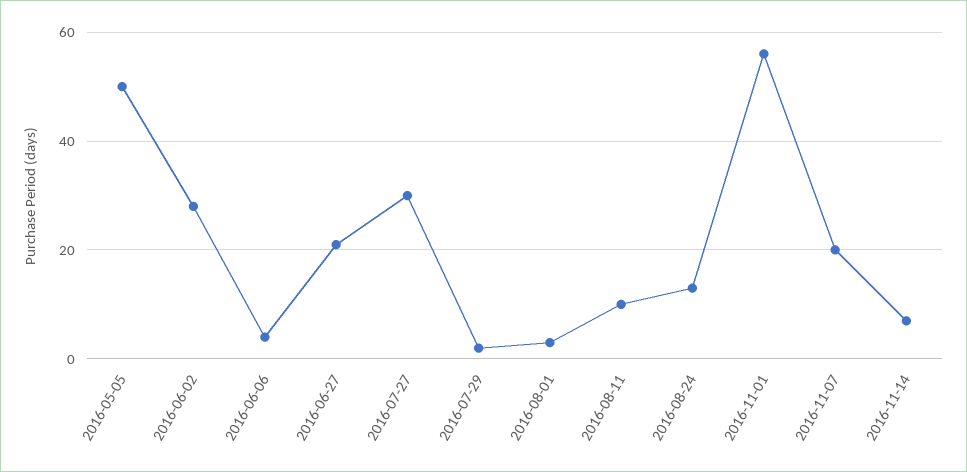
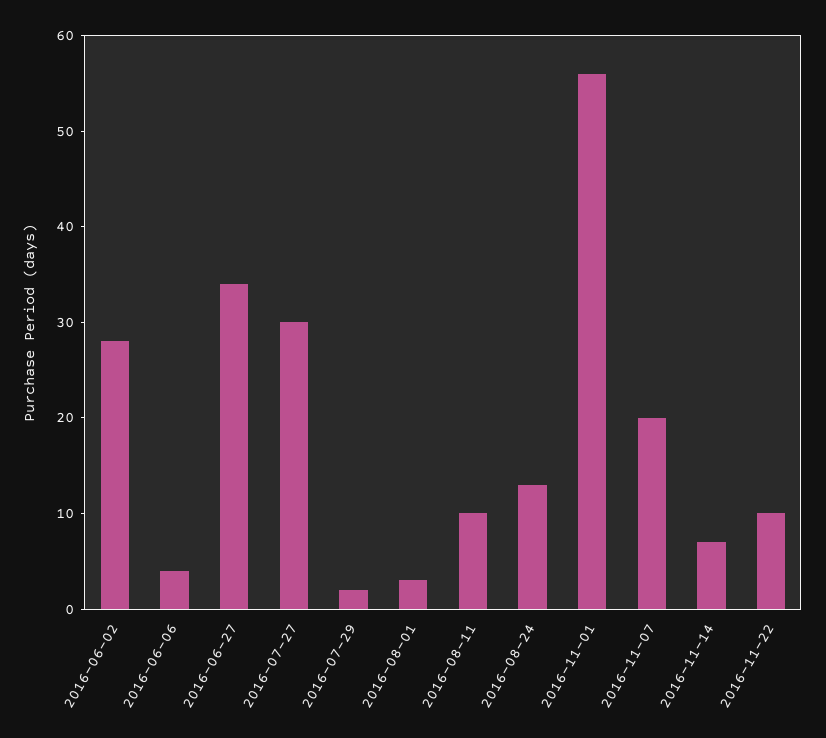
2016-05-05: 50 -> none
2016-06-27: 20 -> 34
2016-11-22: none -> 10

